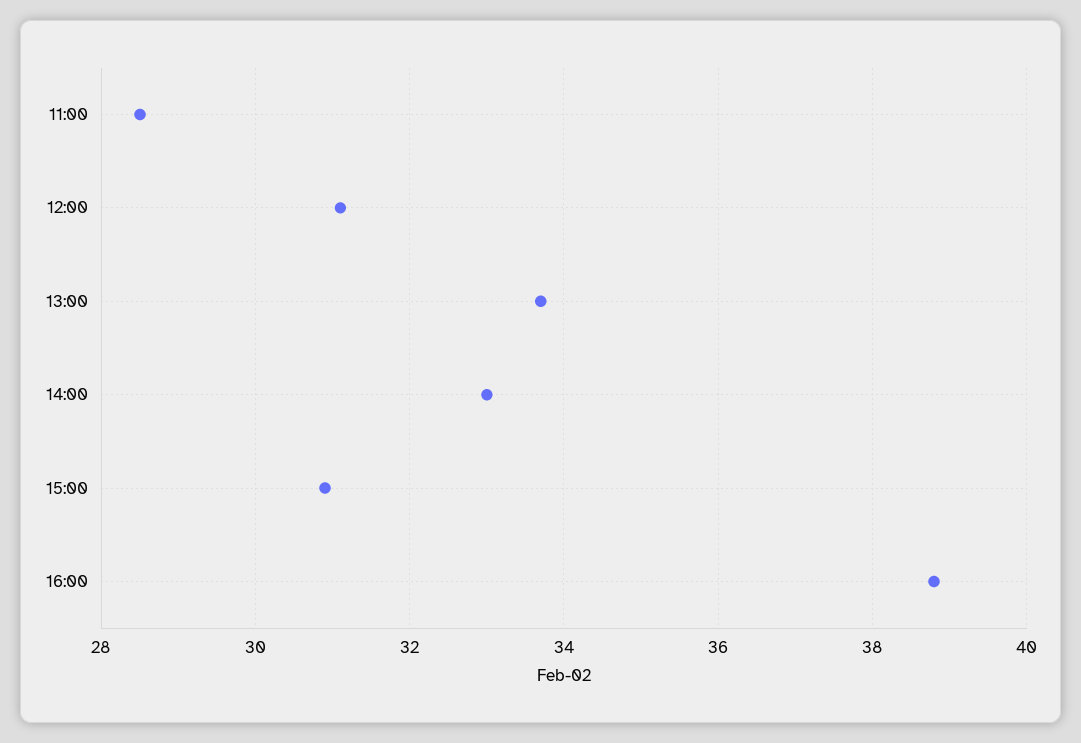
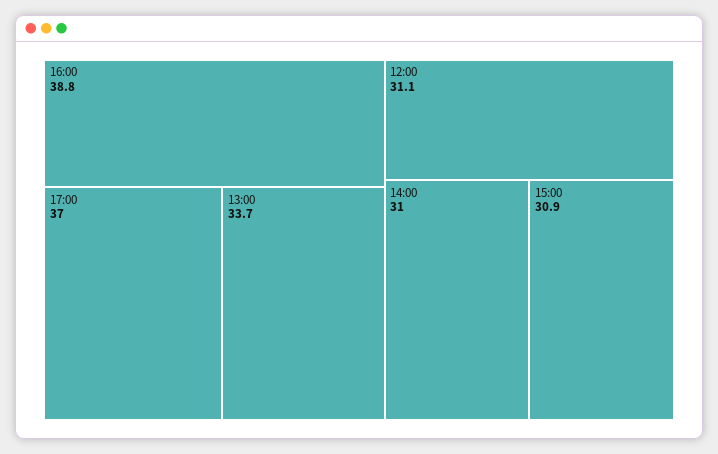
11:00: 28.5 -> none
14:00: 33 -> 31
17:00: none -> 37

